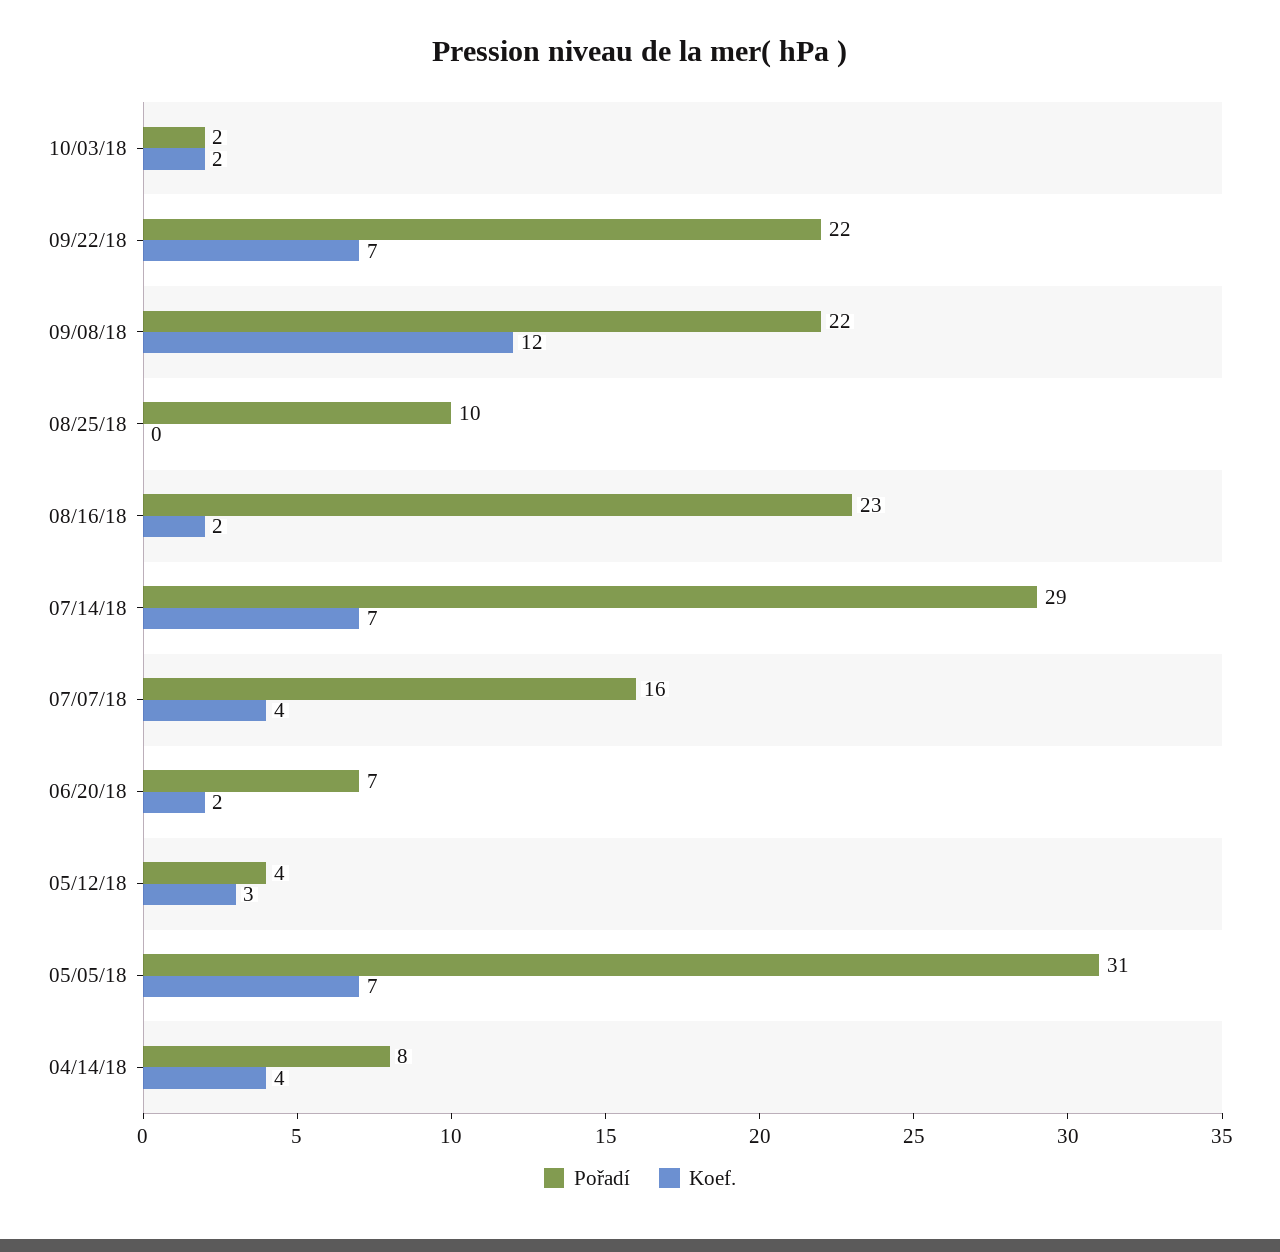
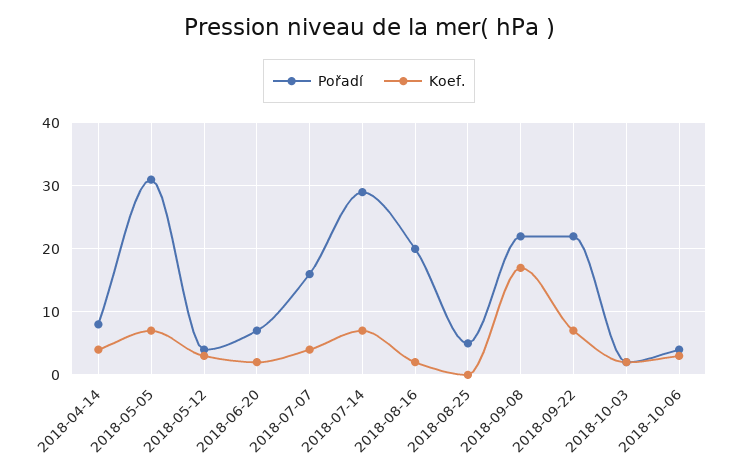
Koef., 09/08/18: 12 -> 17
Pořadí, 08/25/18: 10 -> 5
Pořadí, 08/16/18: 23 -> 20
Pořadí, 2018-10-06: none -> 4
Koef., 2018-10-06: none -> 3

